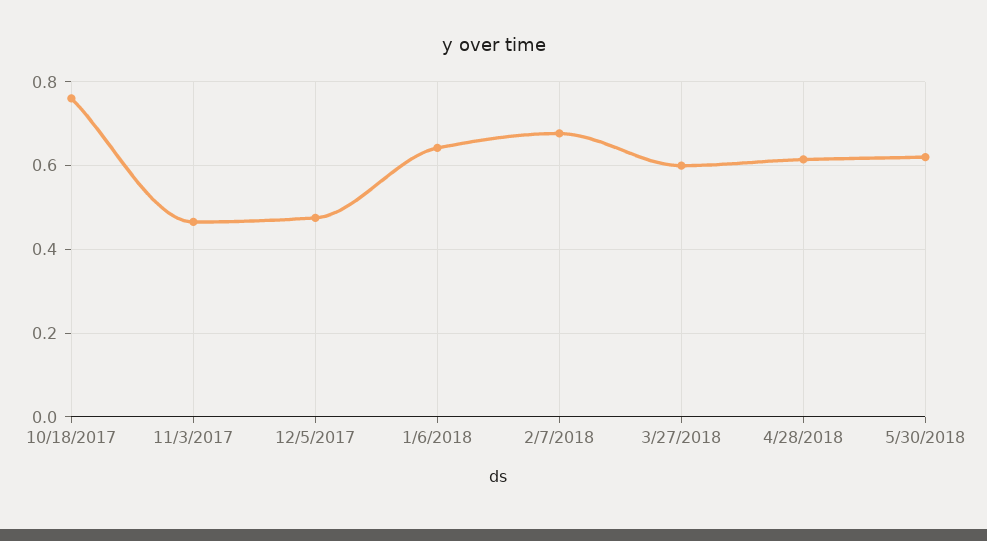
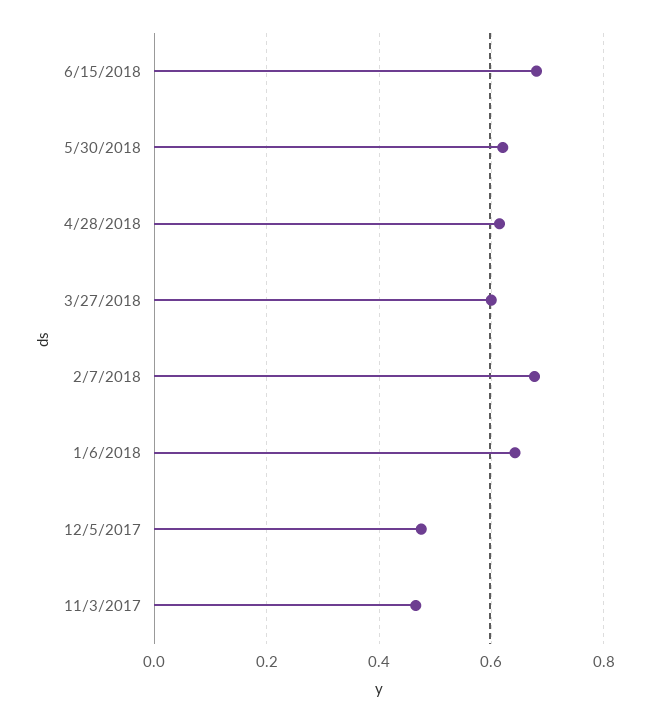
10/18/2017: 0.76 -> none
6/15/2018: none -> 0.68

